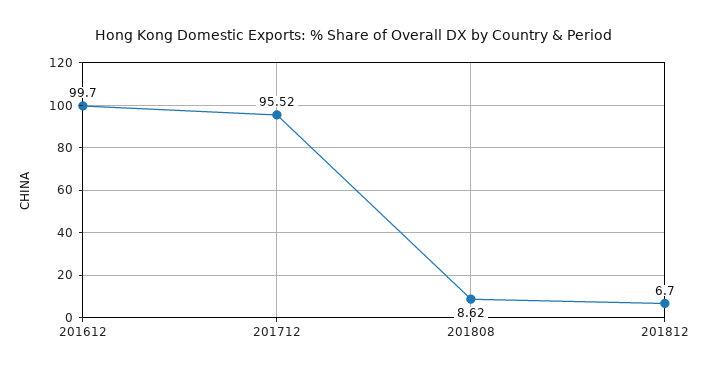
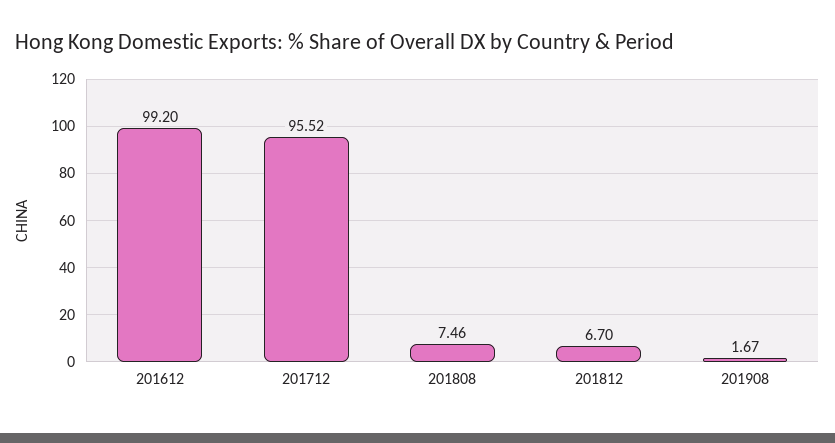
201612: 99.7 -> 99.2
201808: 8.62 -> 7.46
201908: none -> 1.67

